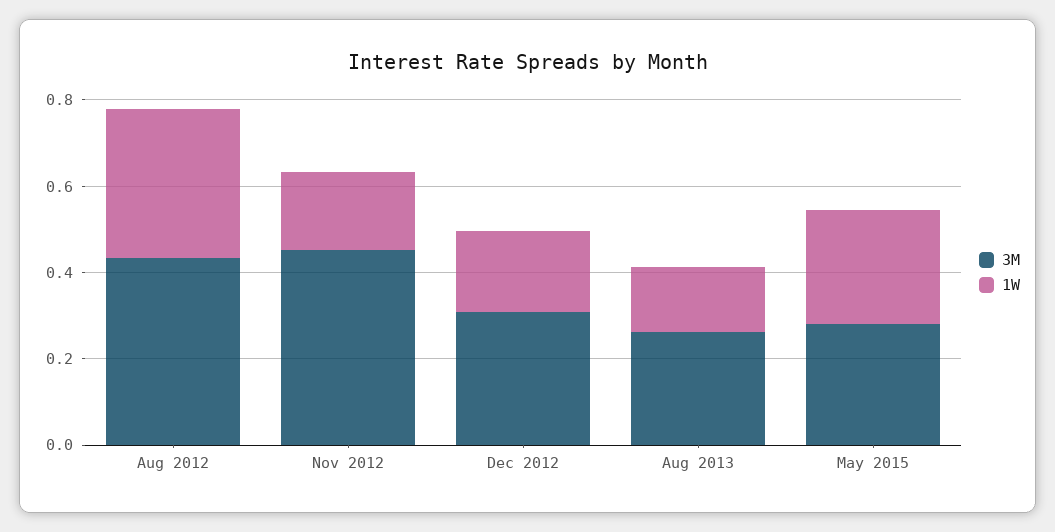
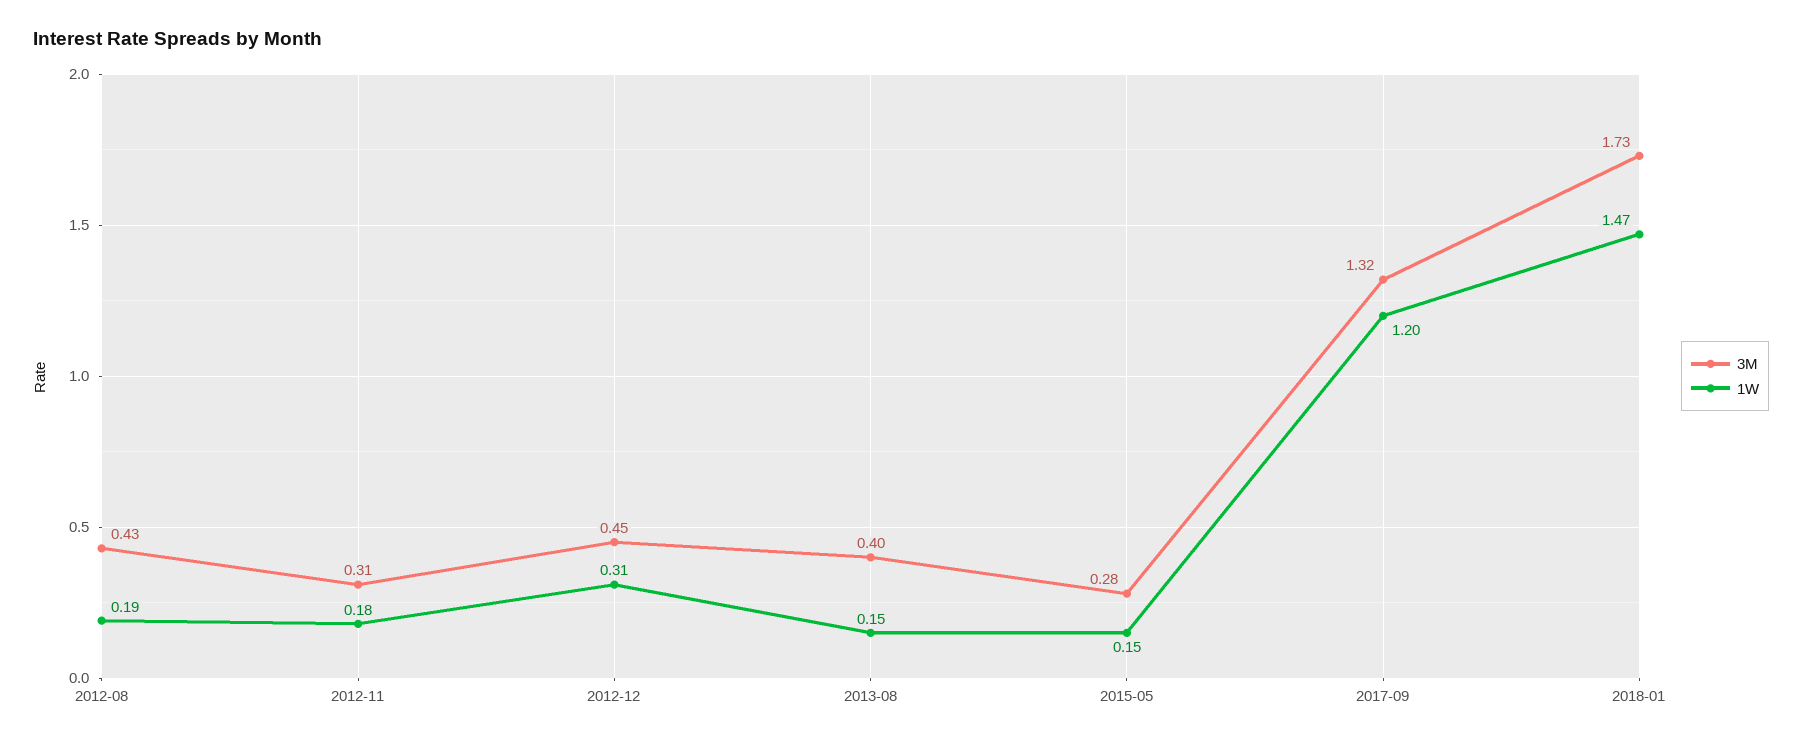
1W, Aug 2012: 0.35 -> 0.19
3M, Nov 2012: 0.45 -> 0.31
3M, Dec 2012: 0.3 -> 0.45
1W, Dec 2012: 0.2 -> 0.31
3M, Aug 2013: 0.25 -> 0.4
1W, May 2015: 0.25 -> 0.15
3M, 2017-09: none -> 1.32
1W, 2017-09: none -> 1.2
3M, 2018-01: none -> 1.73
1W, 2018-01: none -> 1.47

